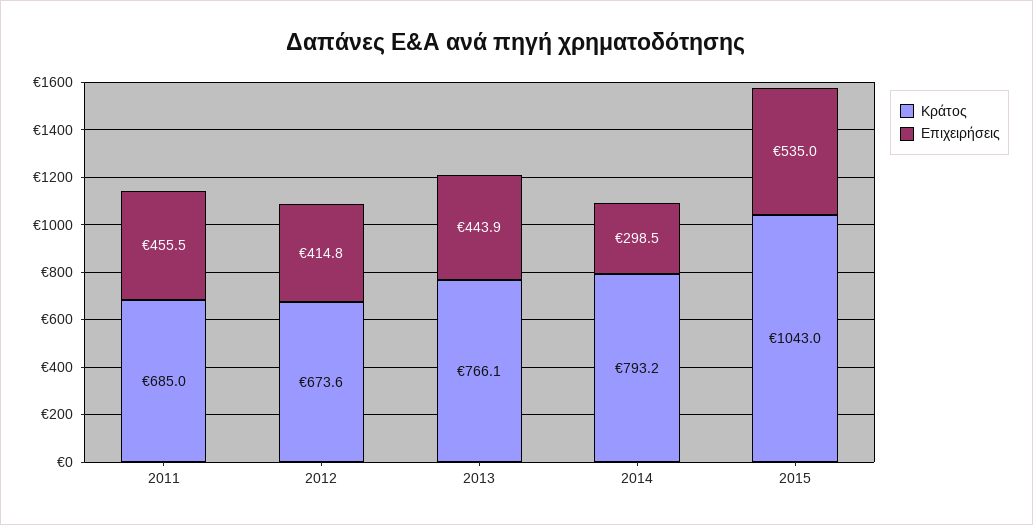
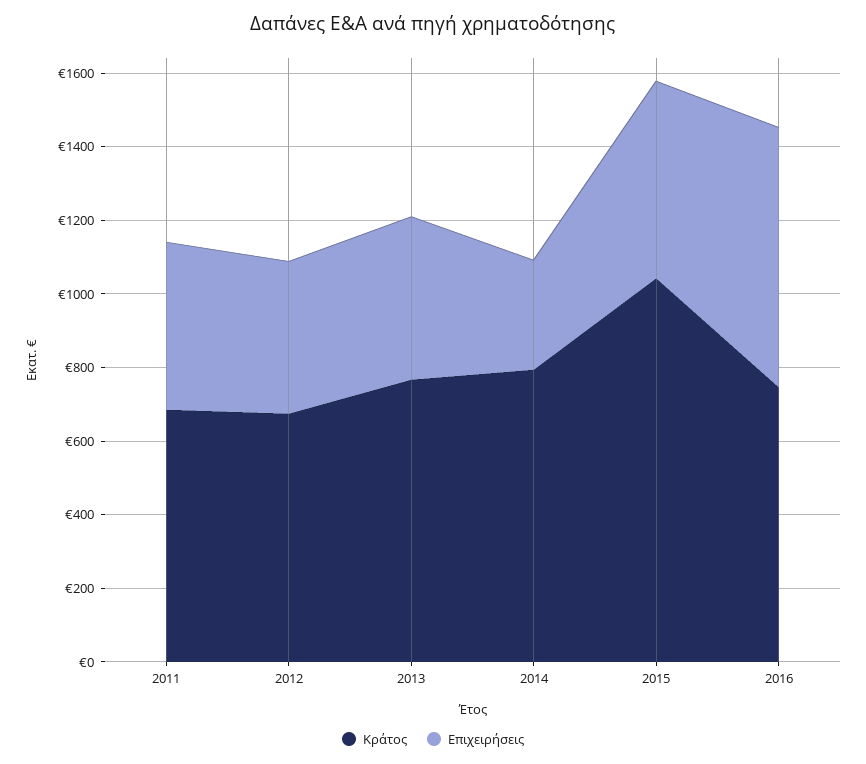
Κράτος, 2016: none -> 750
Επιχειρήσεις, 2016: none -> 700

